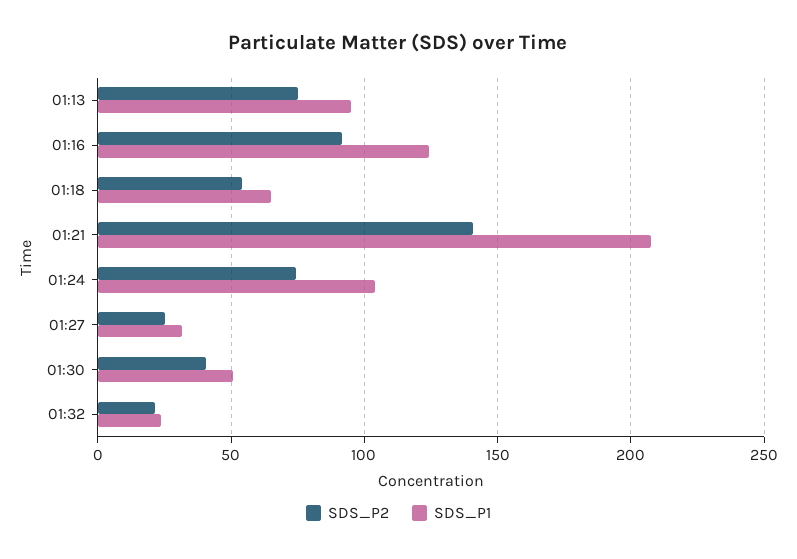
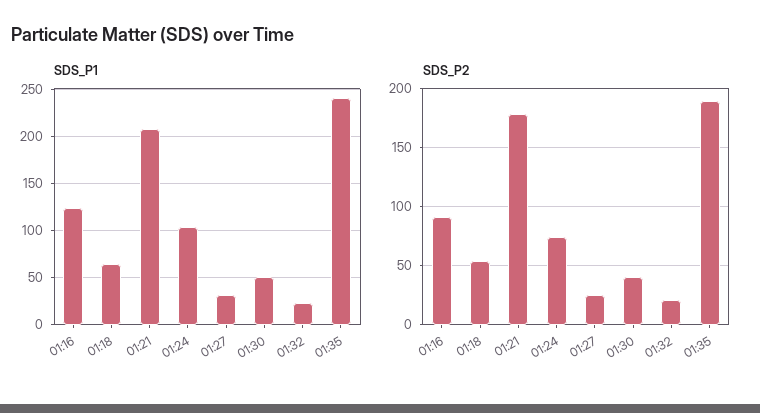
SDS_P2, 01:13: 75 -> none
SDS_P1, 01:13: 95 -> none
SDS_P2, 01:21: 140 -> 180
SDS_P1, 01:35: none -> 240
SDS_P2, 01:35: none -> 190

